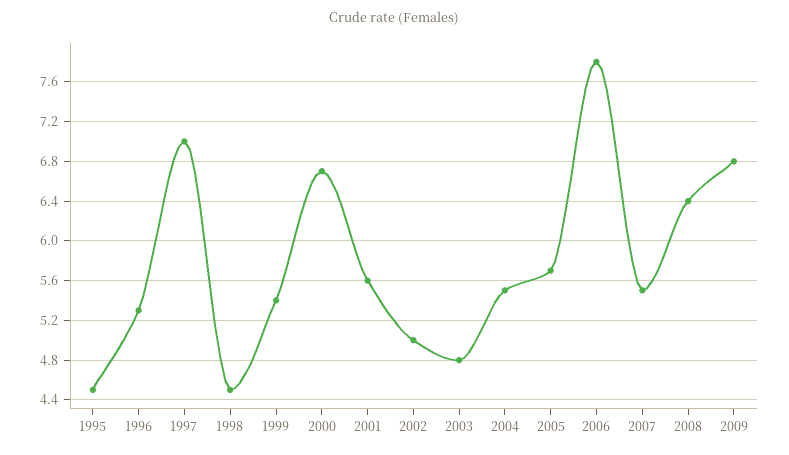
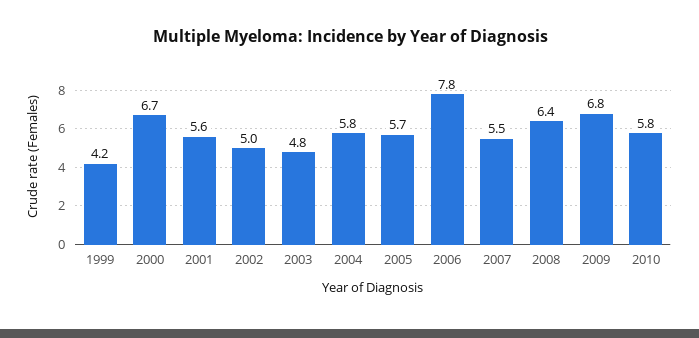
1995: 4.5 -> none
1996: 5.3 -> none
1997: 7 -> none
1998: 4.5 -> none
1999: 5.4 -> 4.2
2004: 5.5 -> 5.8
2010: none -> 5.8

